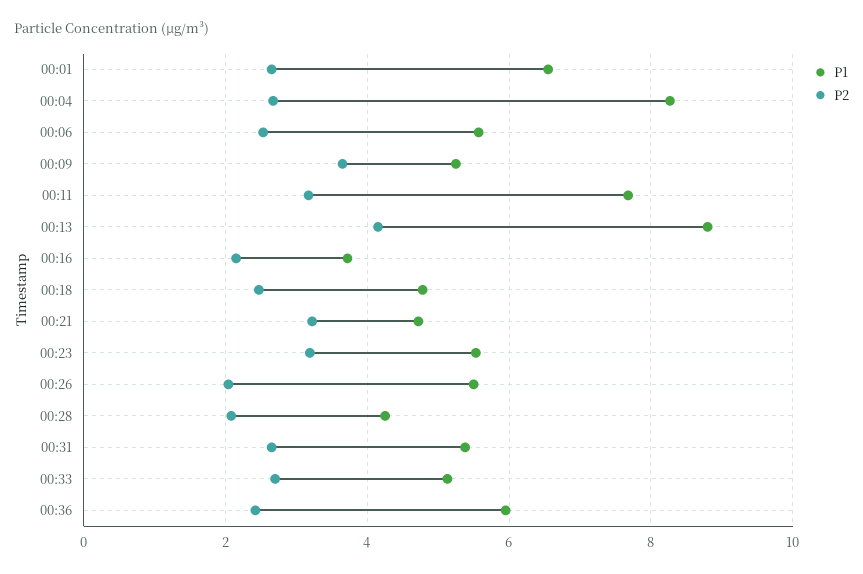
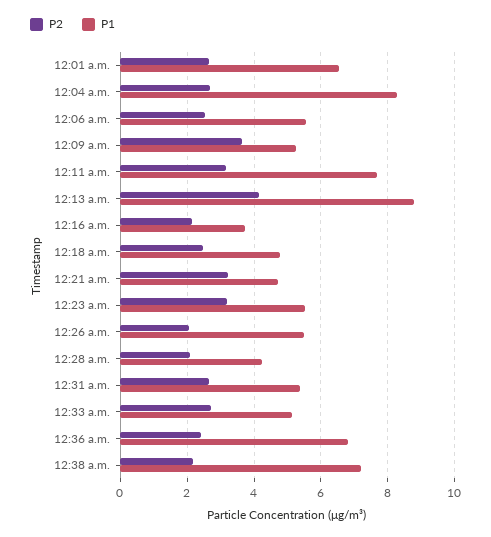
P1, 00:36: 6 -> 6.8
P2, 12:38 a.m.: none -> 2.2
P1, 12:38 a.m.: none -> 7.2

